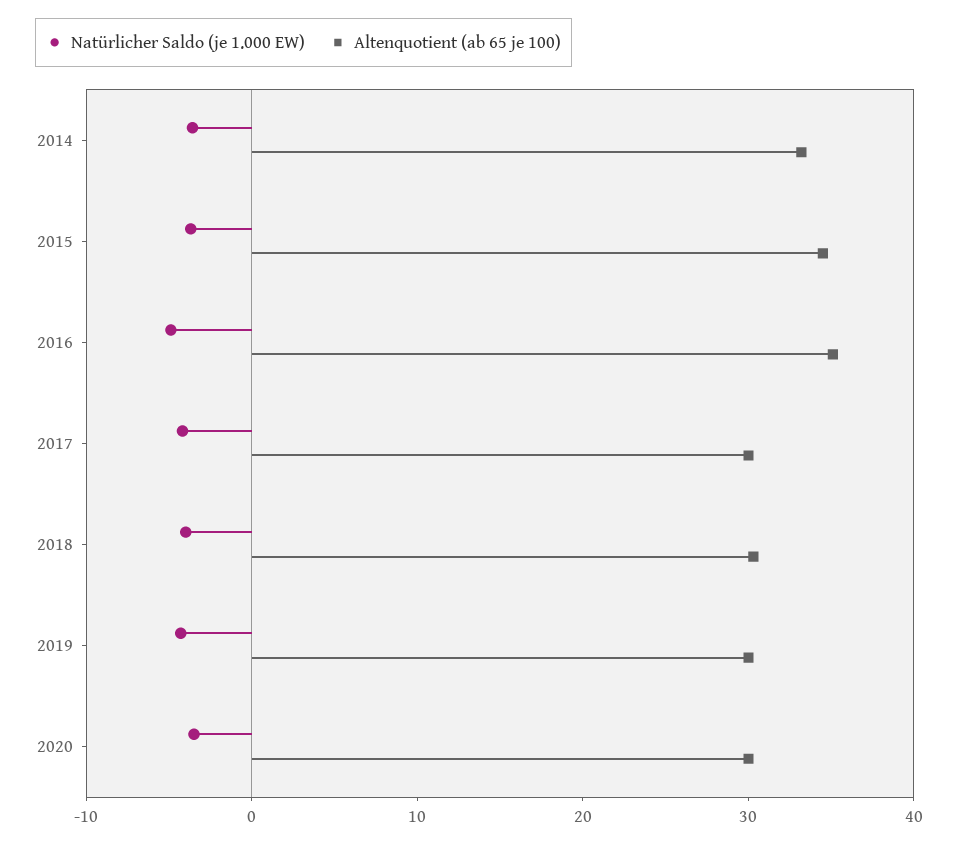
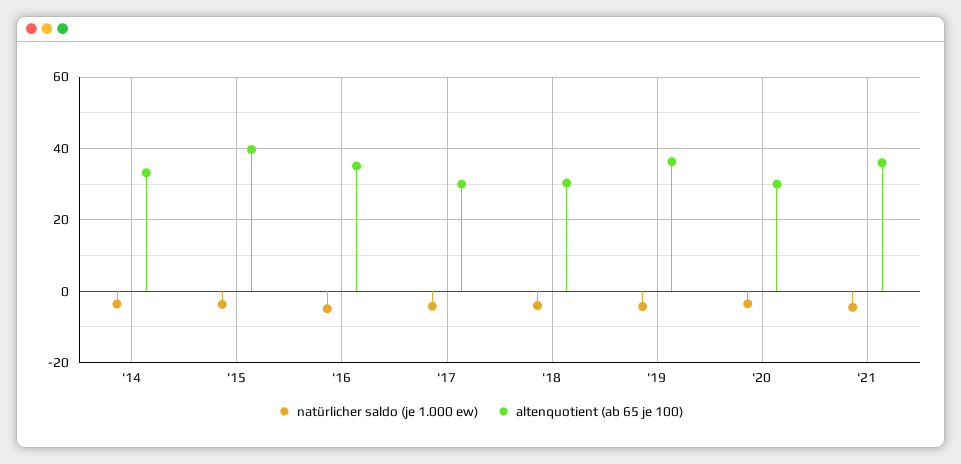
Altenquotient (ab 65 je 100), 2015: 34 -> 40
Altenquotient (ab 65 je 100), 2019: 30 -> 36
Natürlicher Saldo (je 1.000 EW), '21: none -> -4
Altenquotient (ab 65 je 100), '21: none -> 36

